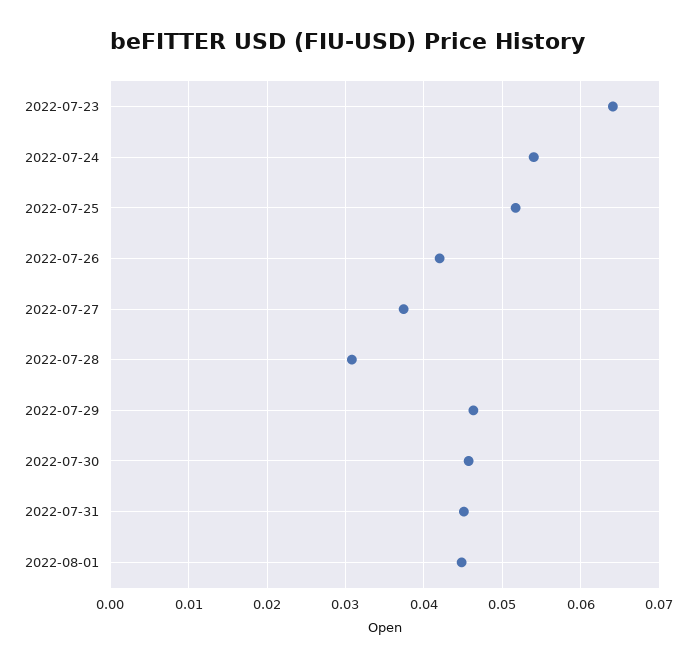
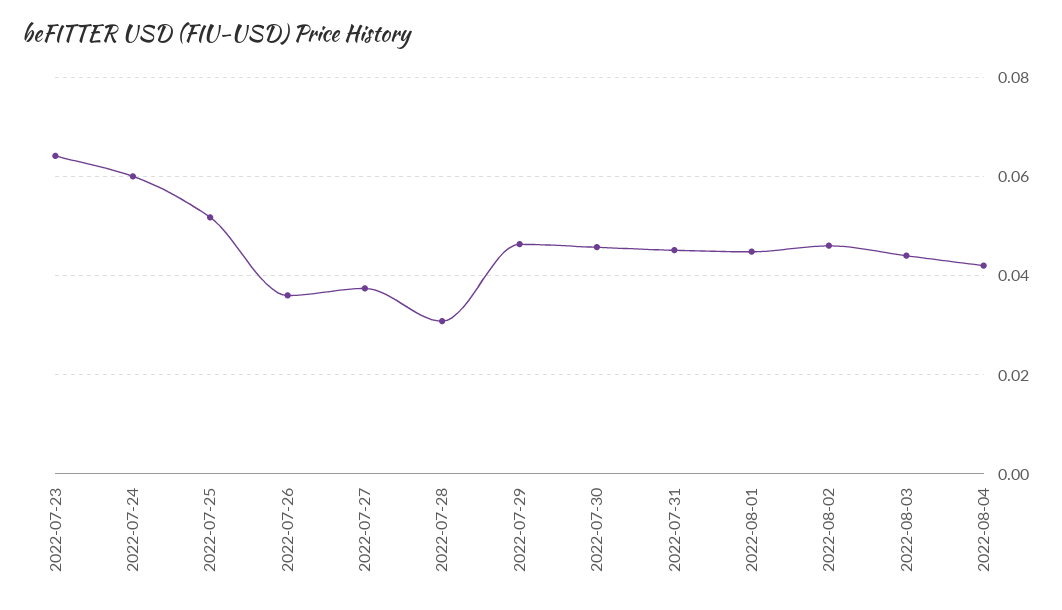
2022-07-24: 0.054 -> 0.06
2022-07-26: 0.042 -> 0.036
2022-08-02: none -> 0.046
2022-08-03: none -> 0.044
2022-08-04: none -> 0.042

